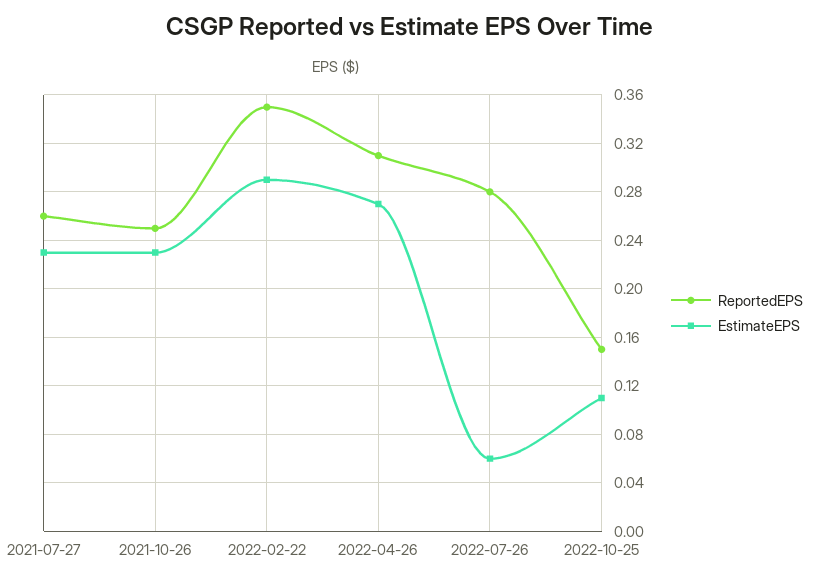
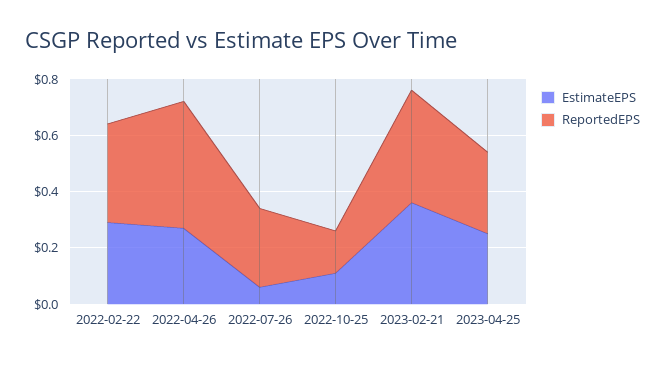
ReportedEPS, 2021-07-27: 0.26 -> none
EstimateEPS, 2021-07-27: 0.23 -> none
ReportedEPS, 2021-10-26: 0.25 -> none
EstimateEPS, 2021-10-26: 0.23 -> none
ReportedEPS, 2022-04-26: 0.31 -> 0.45
EstimateEPS, 2023-02-21: none -> 0.35
ReportedEPS, 2023-02-21: none -> 0.4
EstimateEPS, 2023-04-25: none -> 0.25
ReportedEPS, 2023-04-25: none -> 0.3

